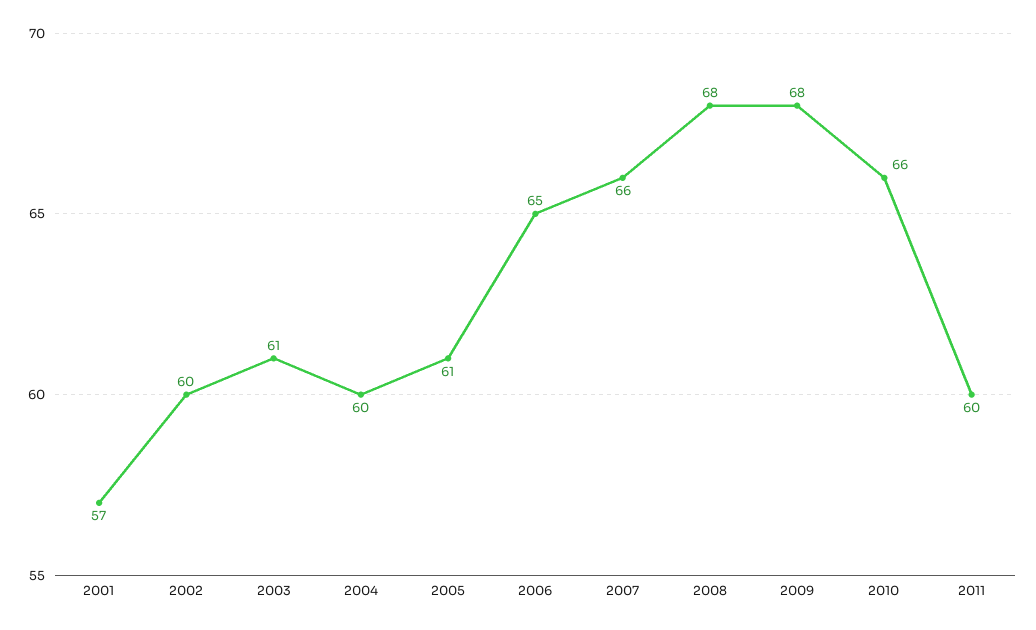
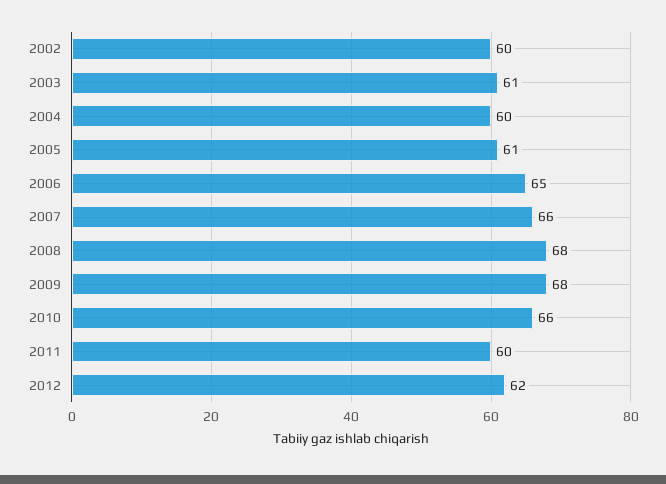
2001: 57 -> none
2012: none -> 62

